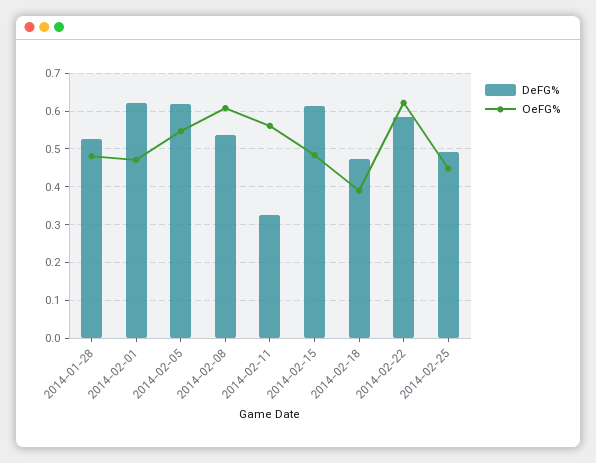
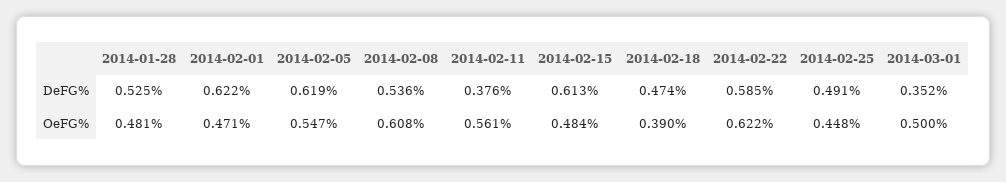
DeFG%, 2014-02-11: 0.32 -> 0.376
DeFG%, 2014-03-01: none -> 0.352
OeFG%, 2014-03-01: none -> 0.5

